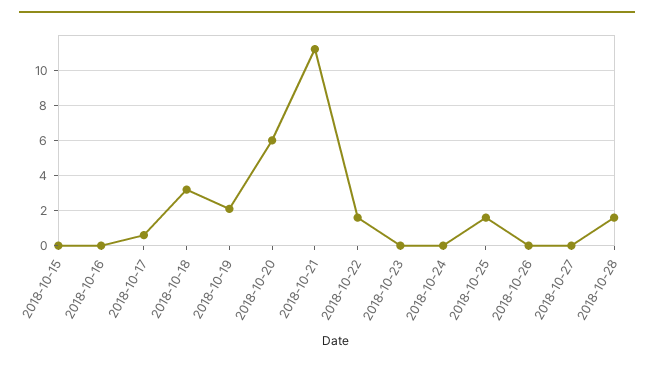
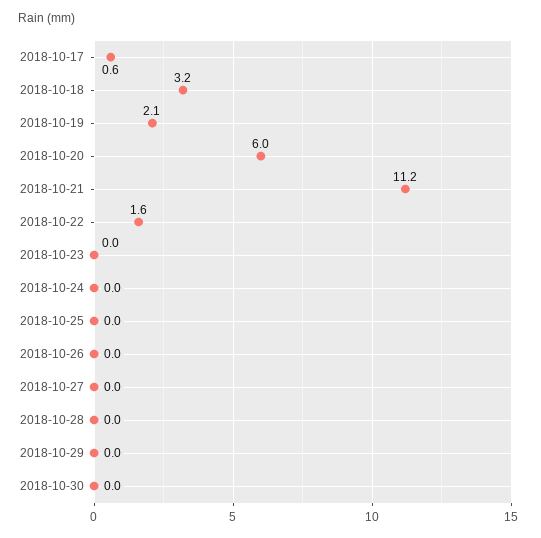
2018-10-15: 0 -> none
2018-10-16: 0 -> none
2018-10-25: 1.5 -> 0
2018-10-28: 1.5 -> 0
2018-10-29: none -> 0
2018-10-30: none -> 0

